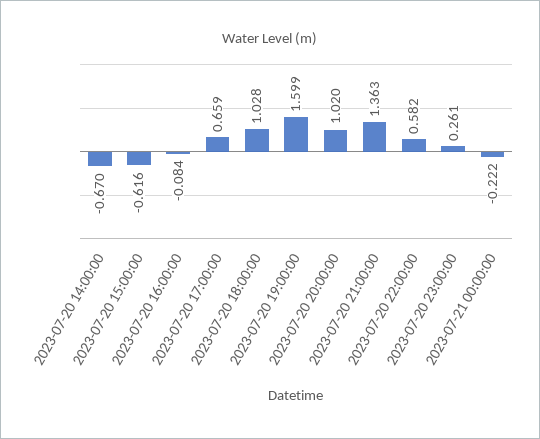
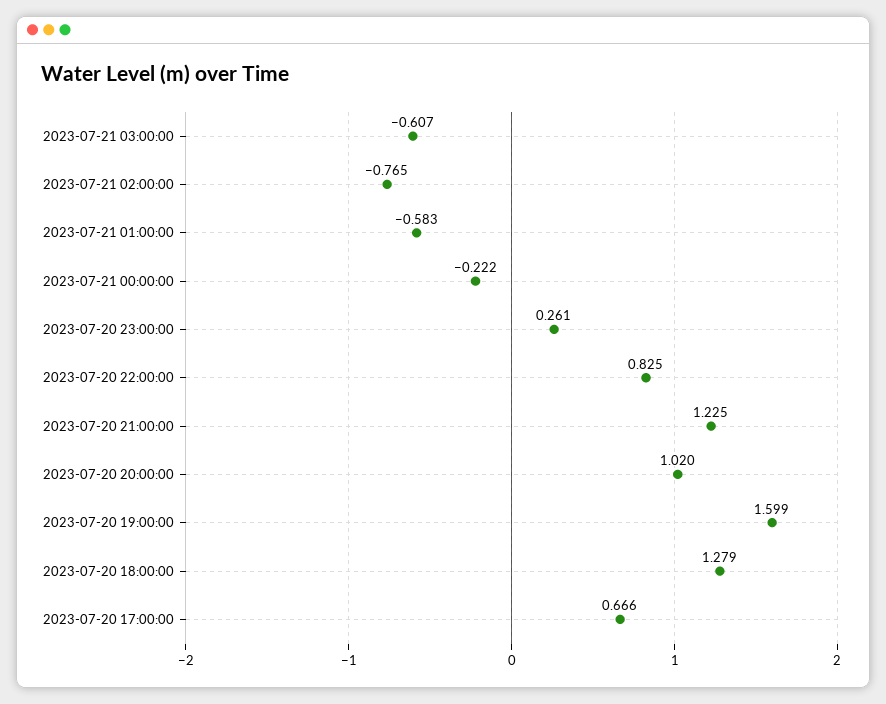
2023-07-20 14:00:00: -0.67 -> none
2023-07-20 15:00:00: -0.616 -> none
2023-07-20 16:00:00: -0.084 -> none
2023-07-20 17:00:00: 0.659 -> 0.666
2023-07-20 18:00:00: 1.028 -> 1.279
2023-07-20 21:00:00: 1.363 -> 1.225
2023-07-20 22:00:00: 0.582 -> 0.825
2023-07-21 03:00:00: none -> -0.607
2023-07-21 02:00:00: none -> -0.765
2023-07-21 01:00:00: none -> -0.583

